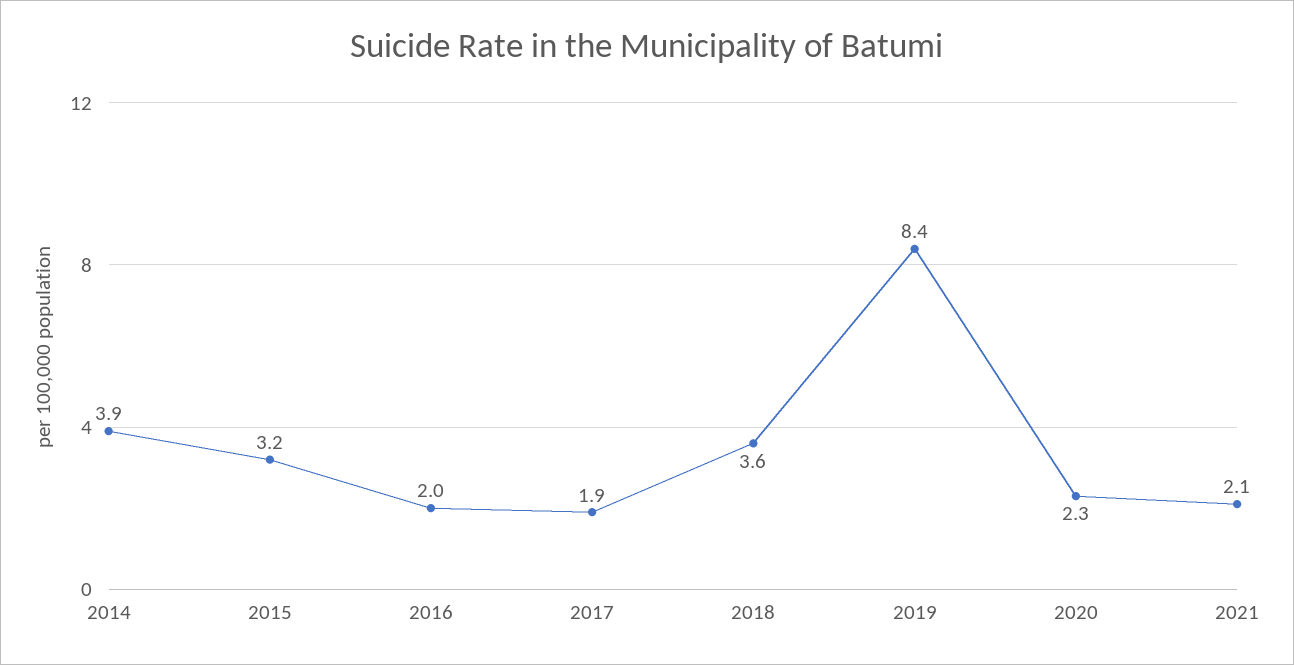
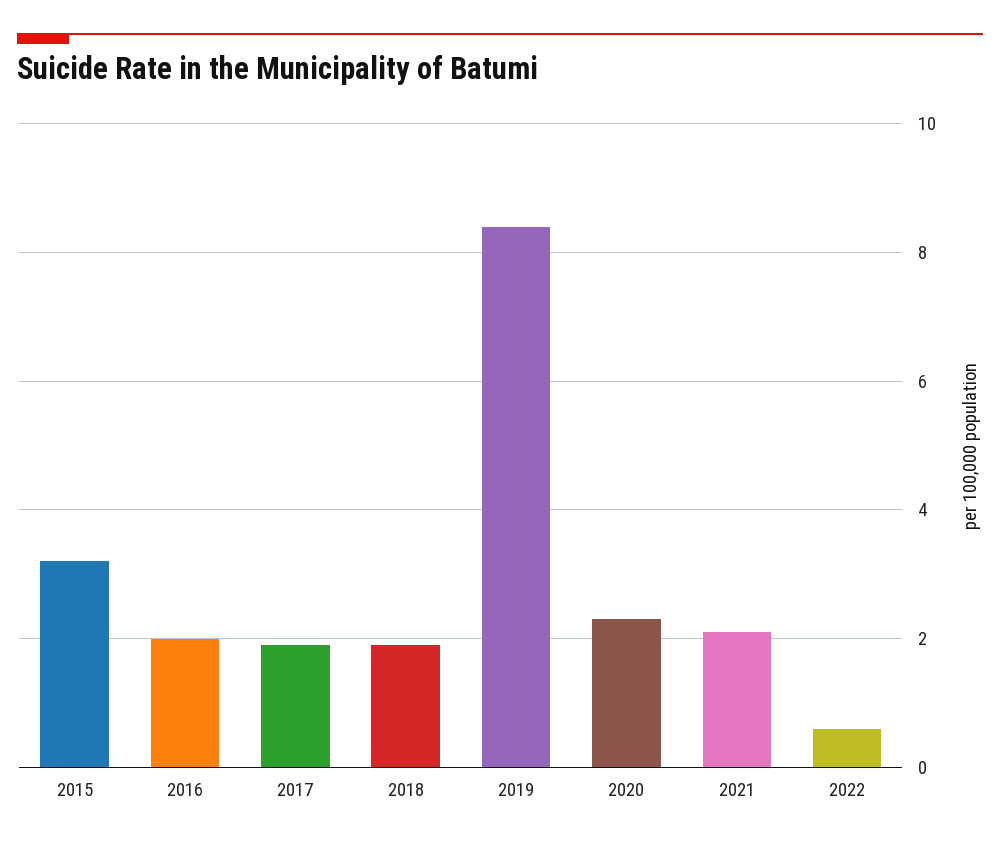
2014: 3.9 -> none
2018: 3.6 -> 2
2022: none -> 0.5

